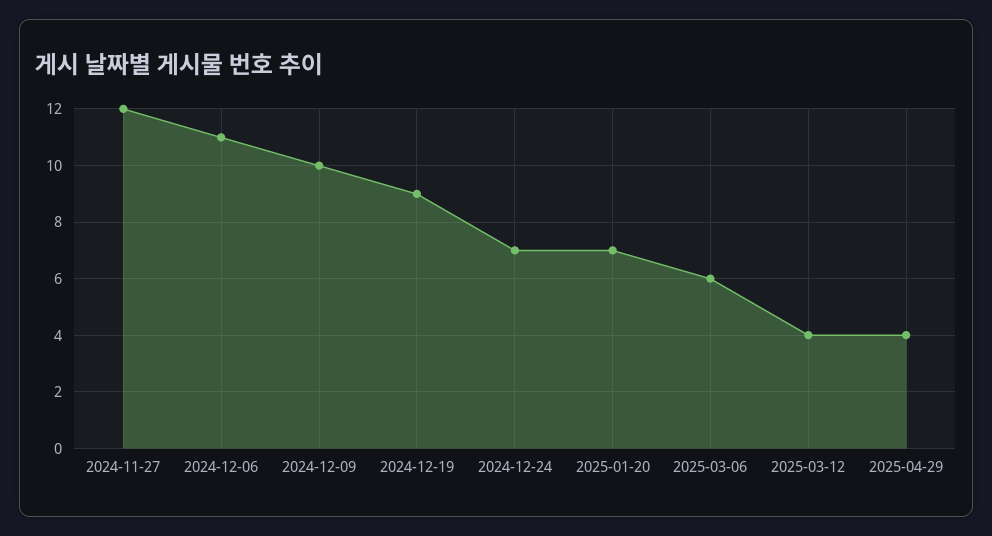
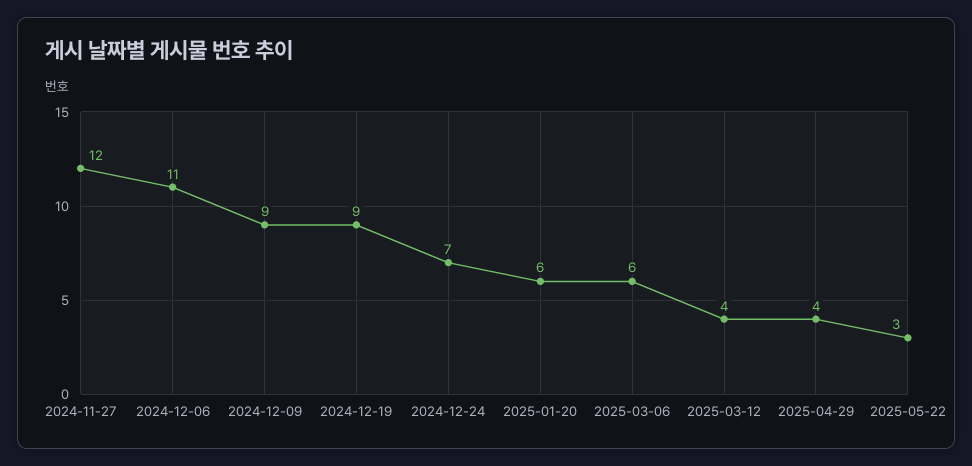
2024-12-09: 10 -> 9
2025-01-20: 7 -> 6
2025-05-22: none -> 3

